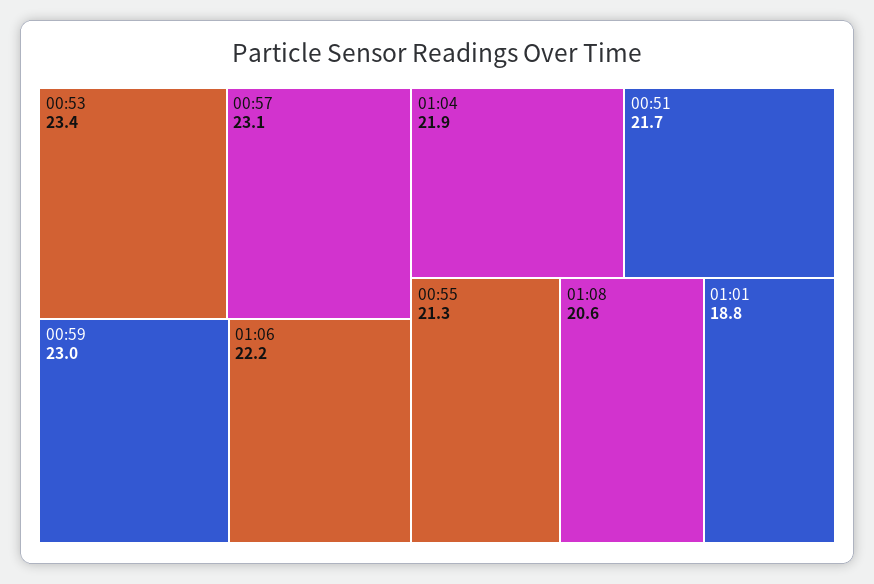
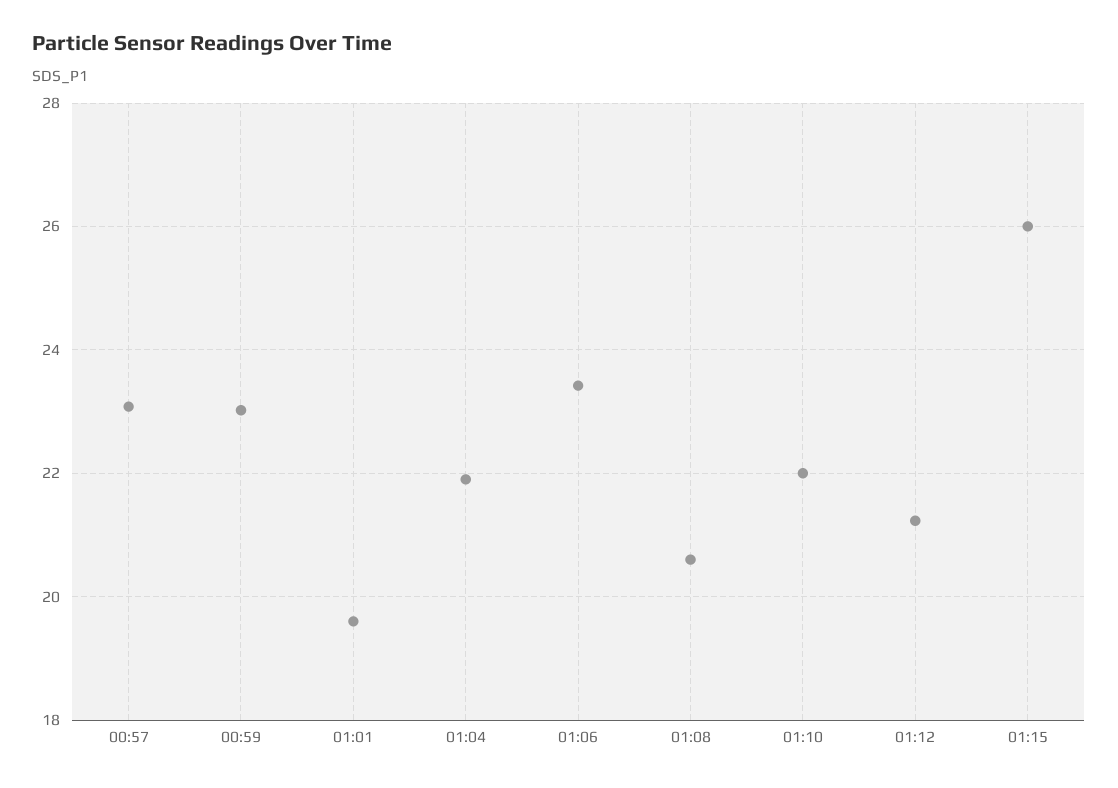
00:53: 23.4 -> none
01:06: 22.2 -> 23.4
00:51: 21.7 -> none
00:55: 21.3 -> none
01:01: 18.8 -> 19.6
01:10: none -> 22
01:12: none -> 21.2
01:15: none -> 26

